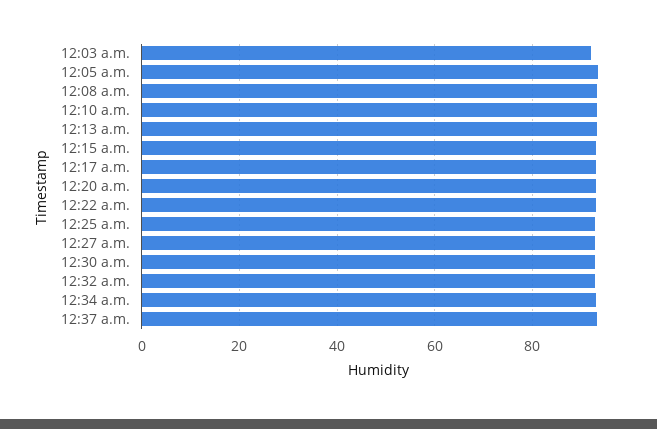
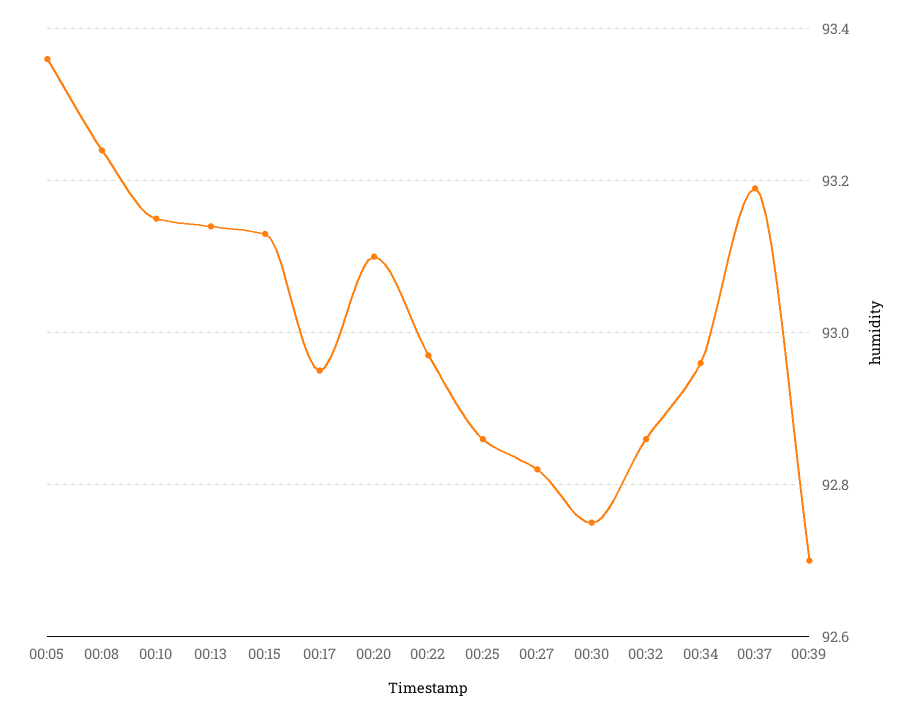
12:03 a.m.: 92 -> none
00:39: none -> 92.7

